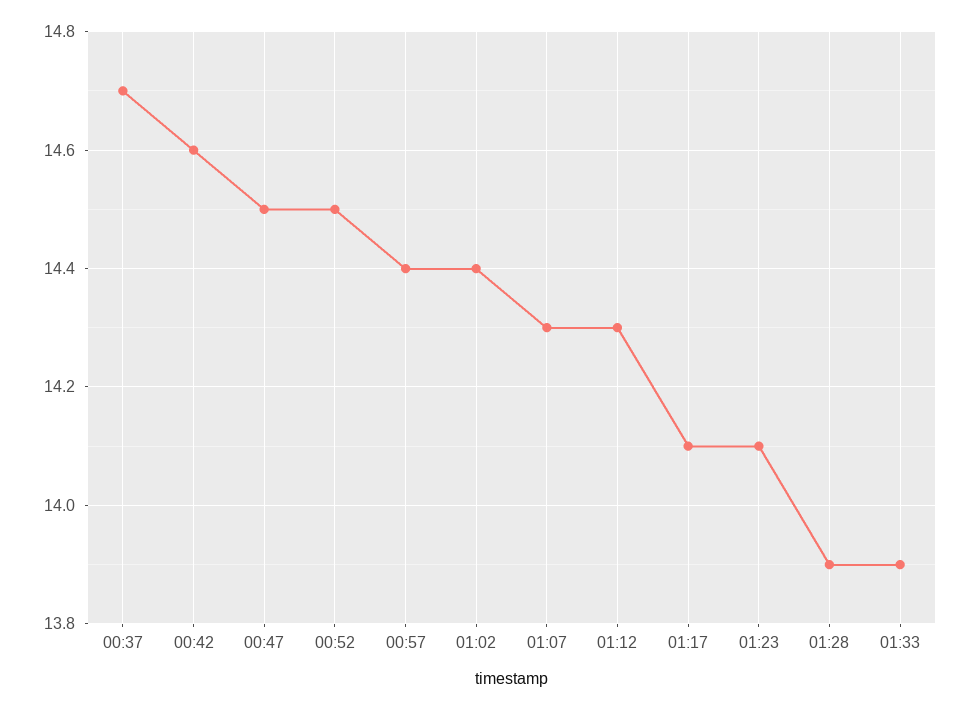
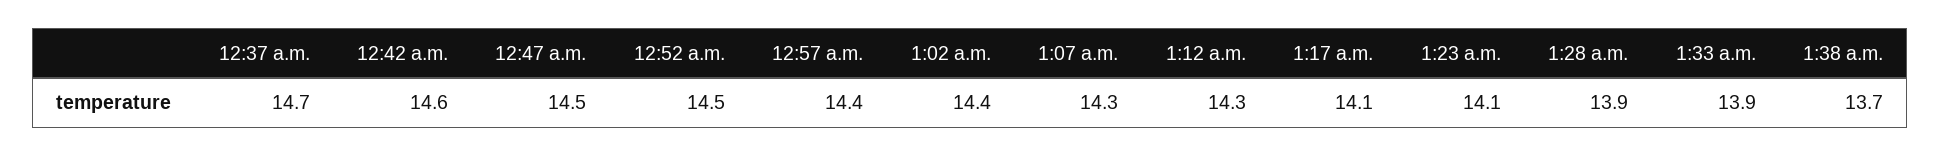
1:38 a.m.: none -> 13.7

